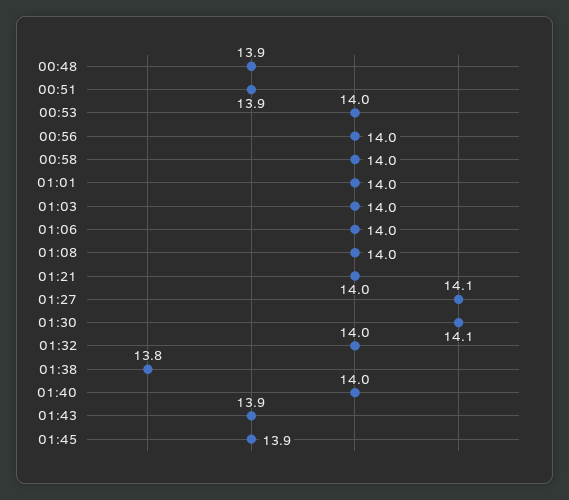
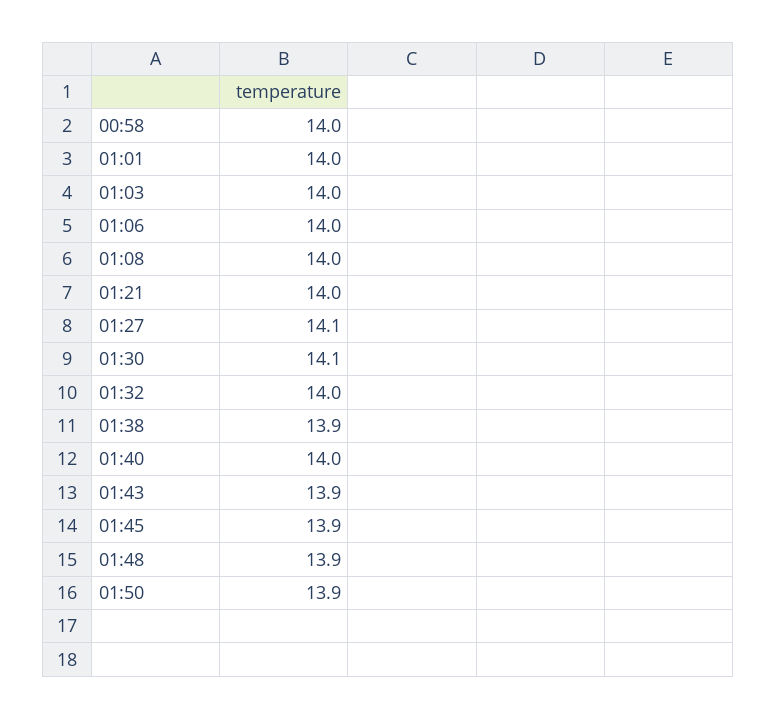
00:48: 13.9 -> none
00:51: 13.9 -> none
00:53: 14 -> none
00:56: 14 -> none
01:38: 13.8 -> 13.9
01:48: none -> 13.9
01:50: none -> 13.9

